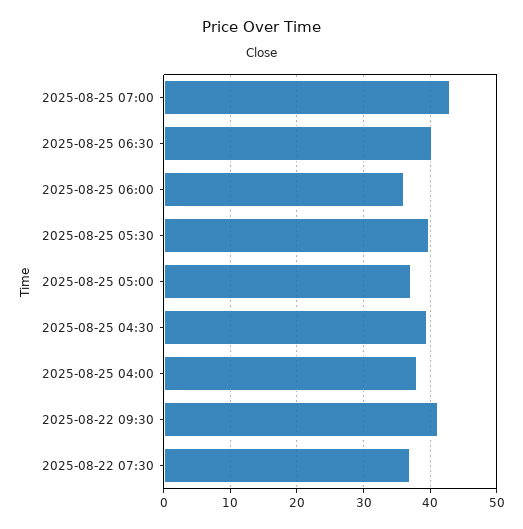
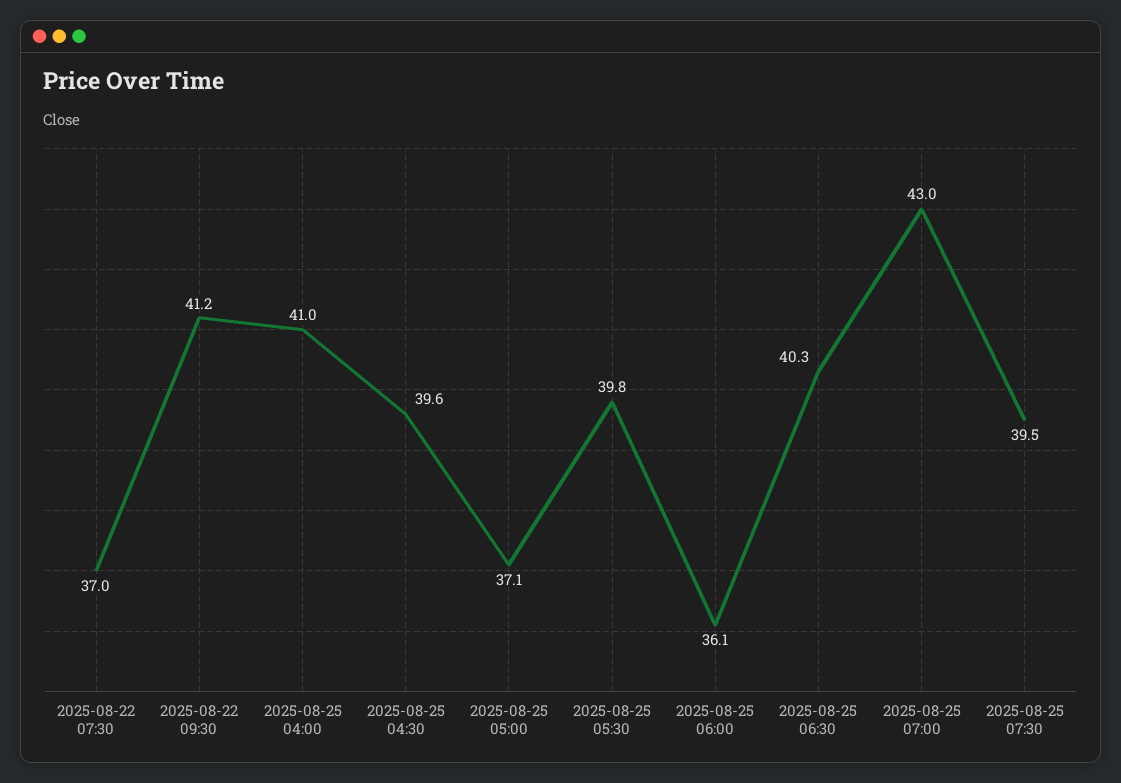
2025-08-25 04:00: 38 -> 41
2025-08-25 07:30: none -> 39.5

